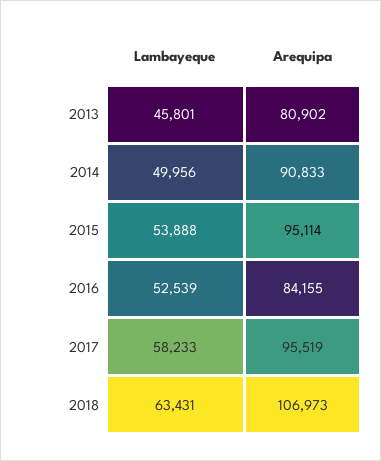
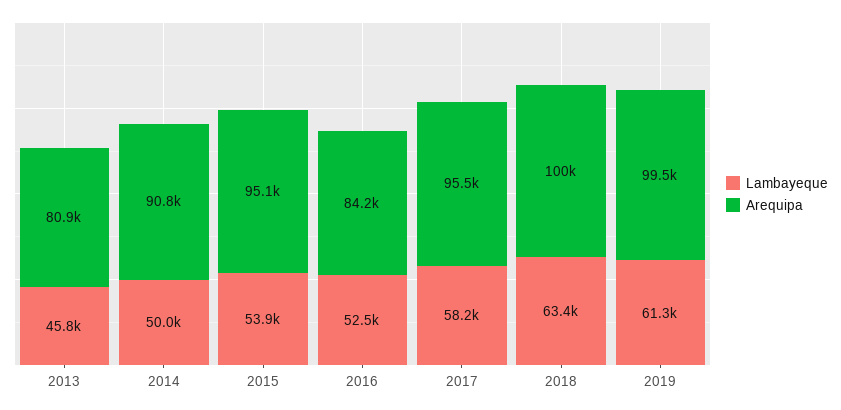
Arequipa, 2018: 106973 -> 100000
Lambayeque, 2019: none -> 61300
Arequipa, 2019: none -> 99500

